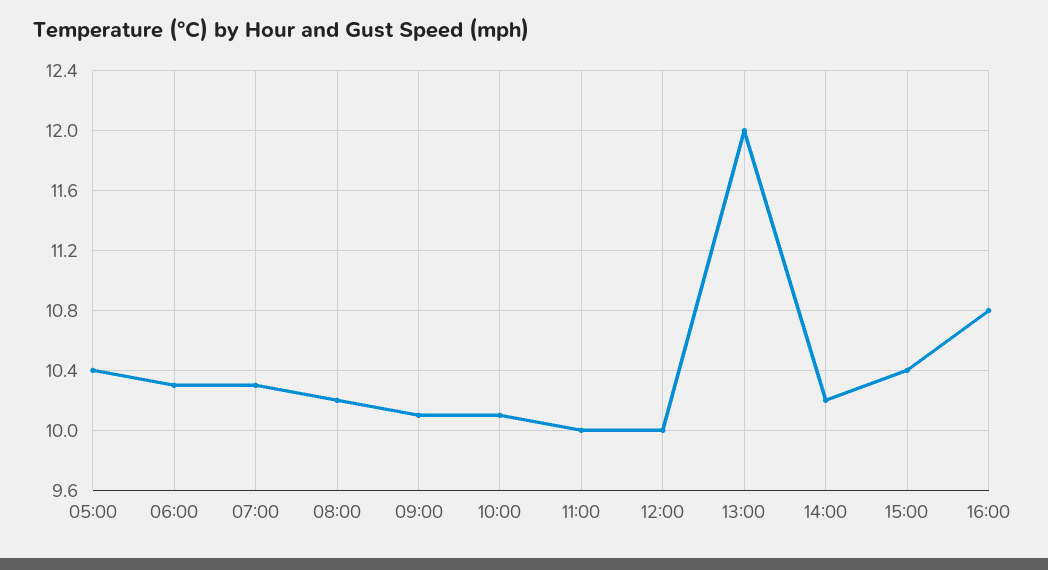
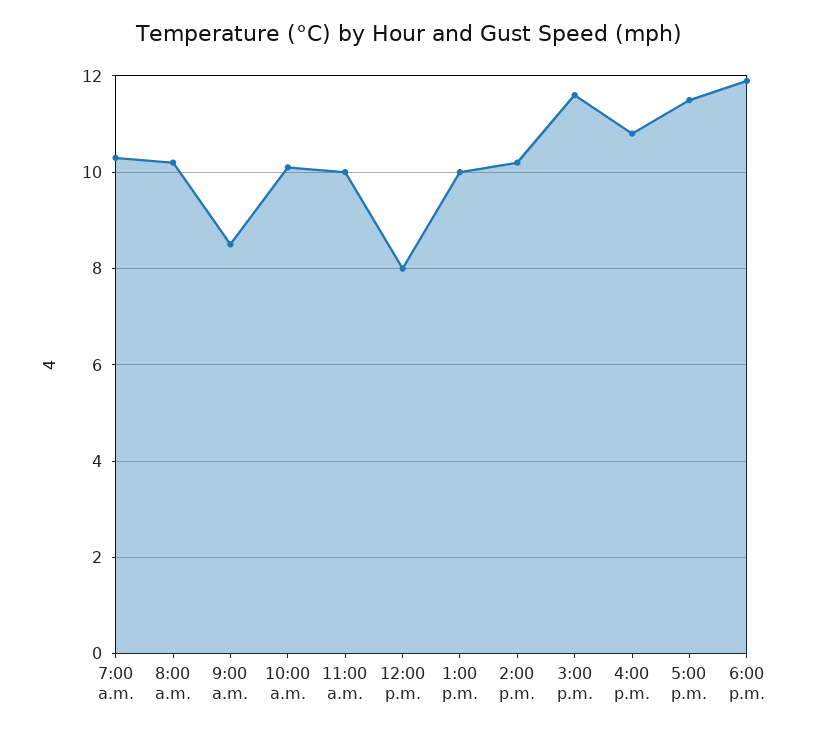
05:00: 10.4 -> none
06:00: 10.3 -> none
09:00: 10.1 -> 8.5
12:00: 10 -> 8
13:00: 12 -> 10
15:00: 10.4 -> 11.5
5:00 p.m.: none -> 11.5
6:00 p.m.: none -> 12

